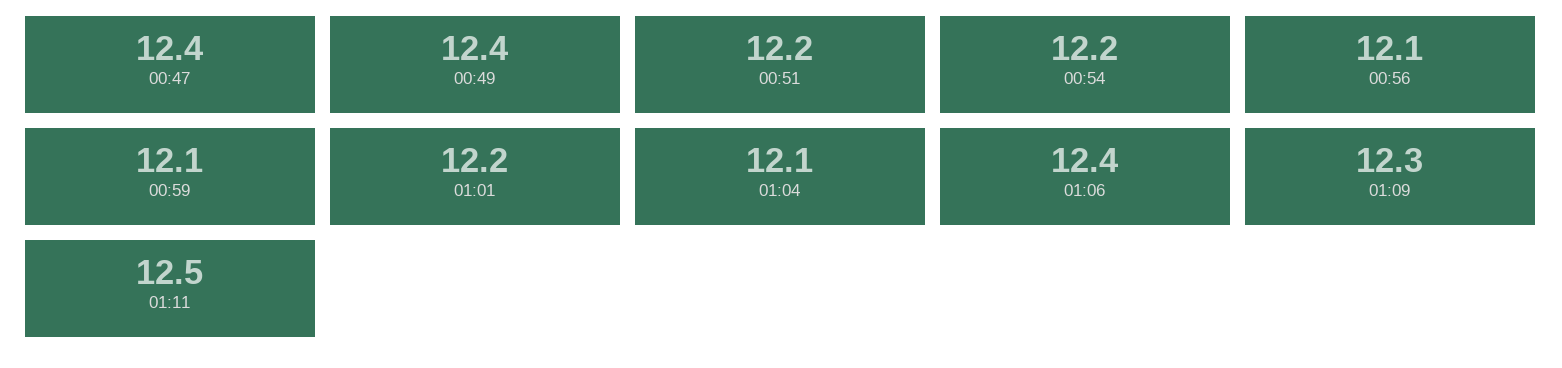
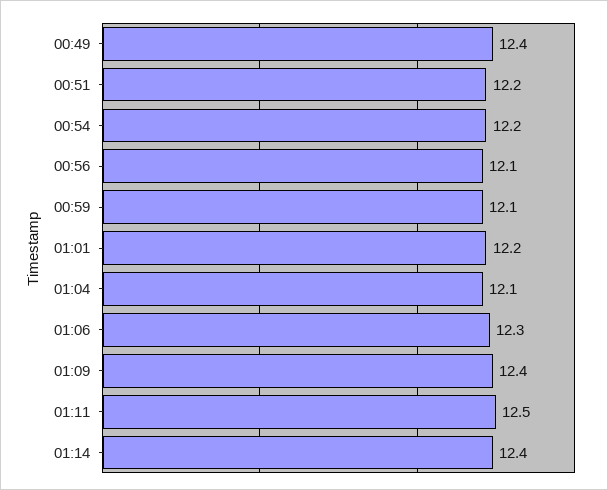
00:47: 12.4 -> none
01:06: 12.4 -> 12.3
01:09: 12.3 -> 12.4
01:14: none -> 12.4

